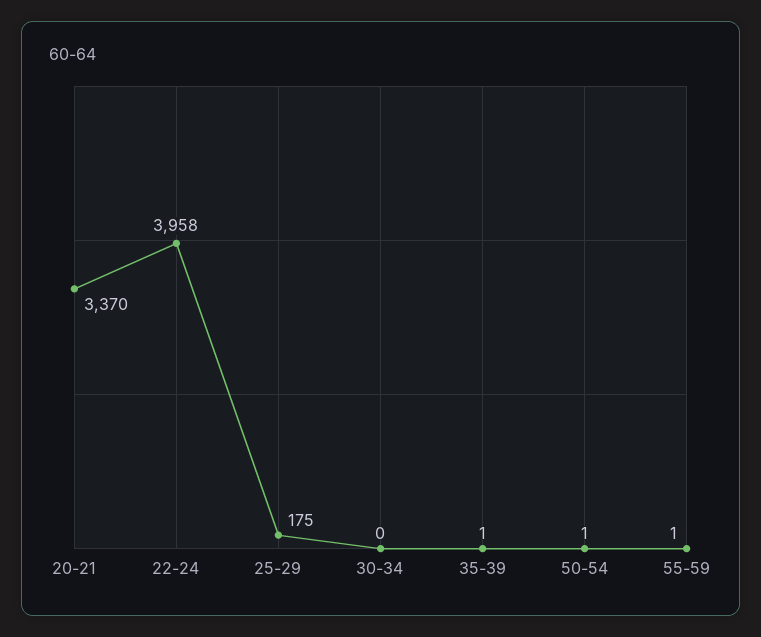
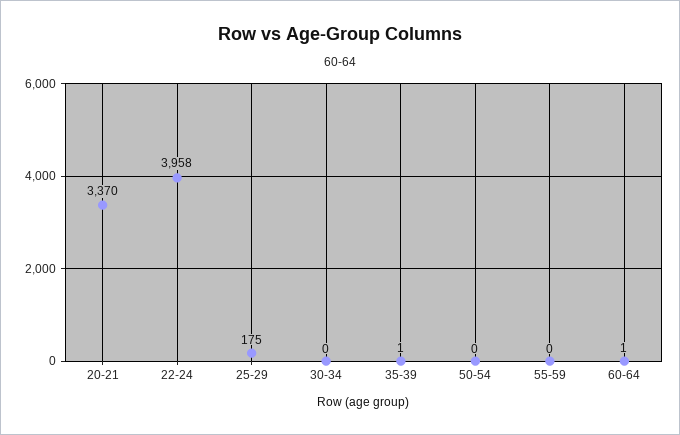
50-54: 1 -> 0
55-59: 1 -> 0
60-64: none -> 1

